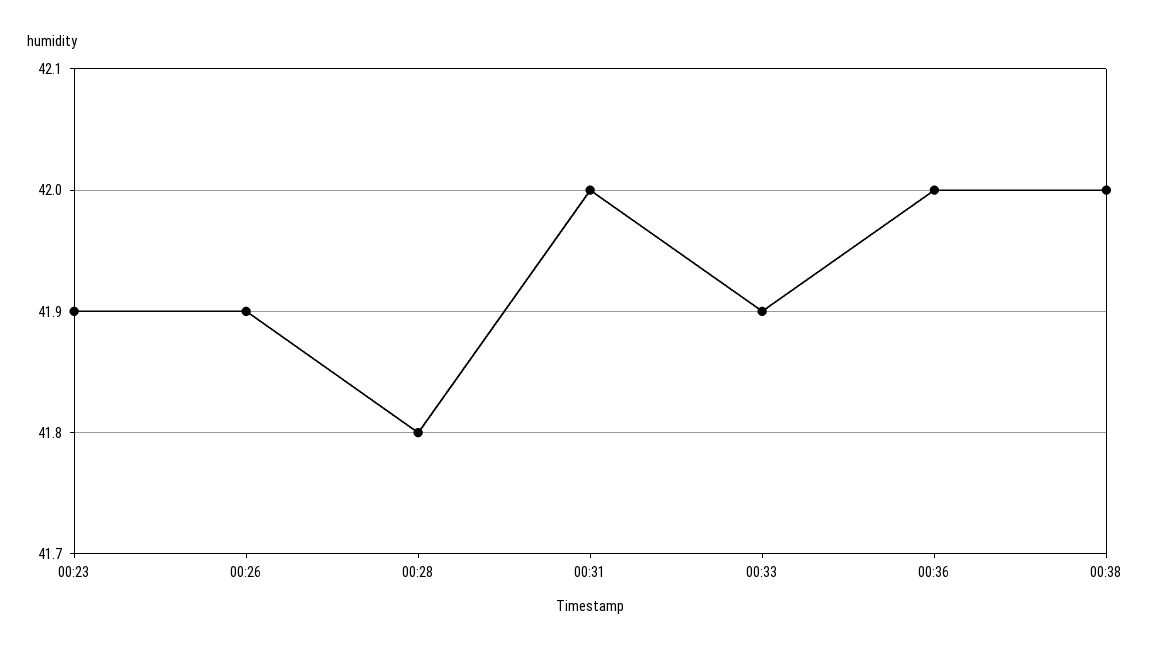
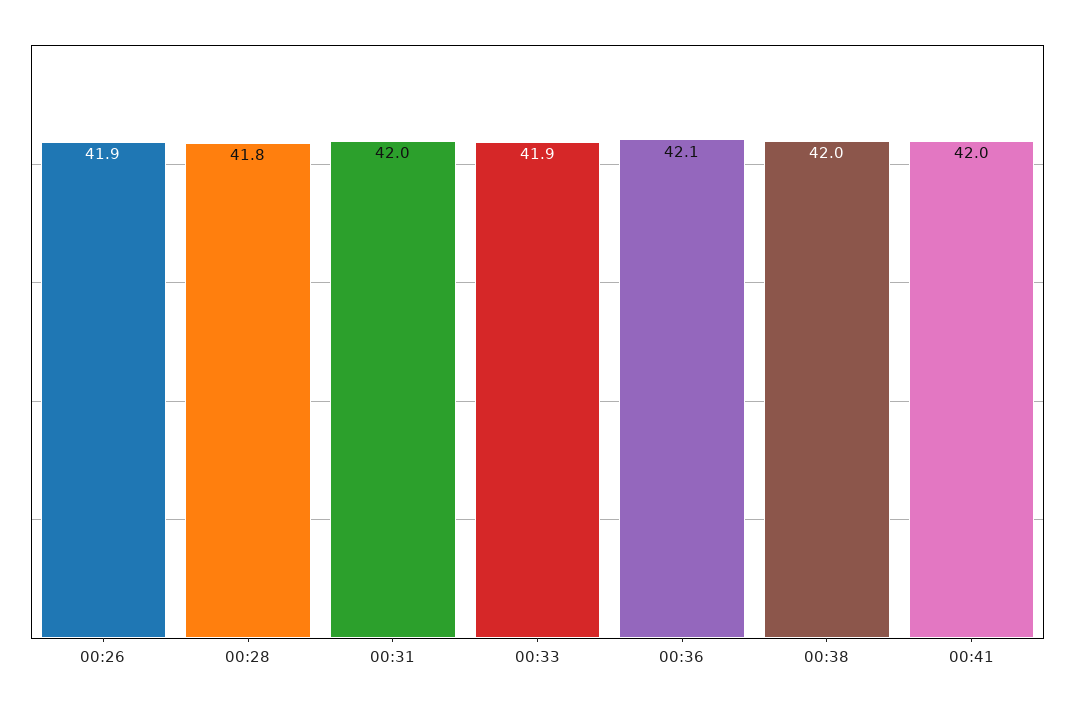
00:23: 41.9 -> none
00:36: 42 -> 42.1
00:41: none -> 42

